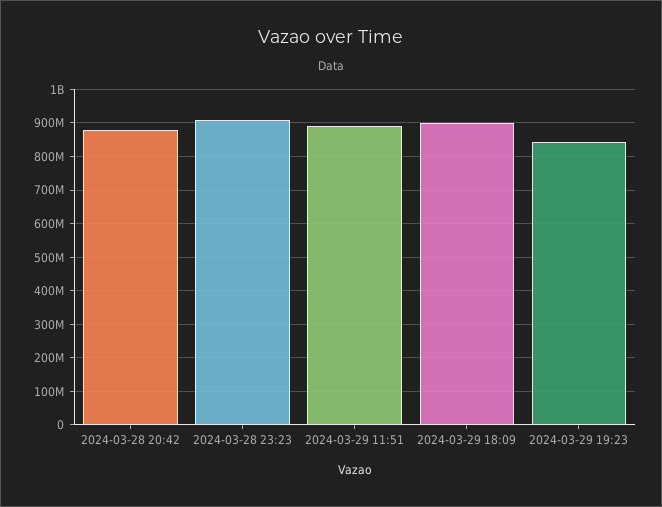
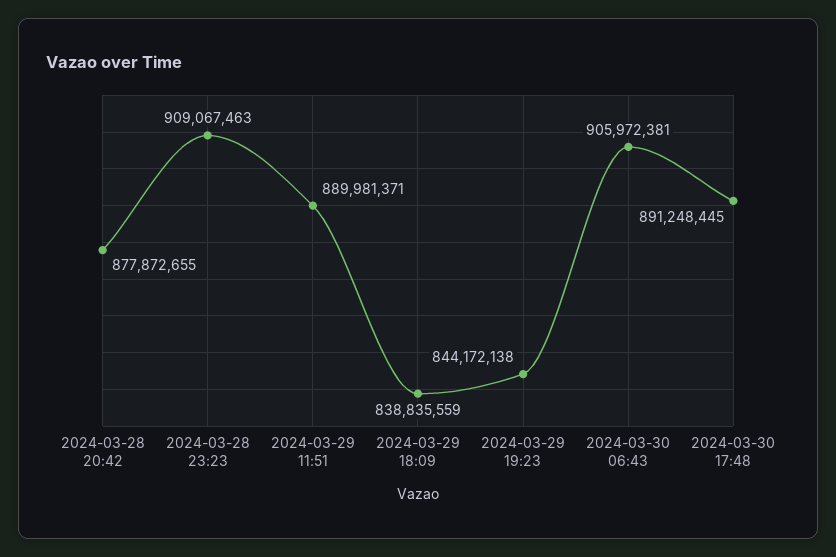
2024-03-29 18:09: 900000000 -> 838835559
2024-03-30 06:43: none -> 905972381
2024-03-30 17:48: none -> 891248445

